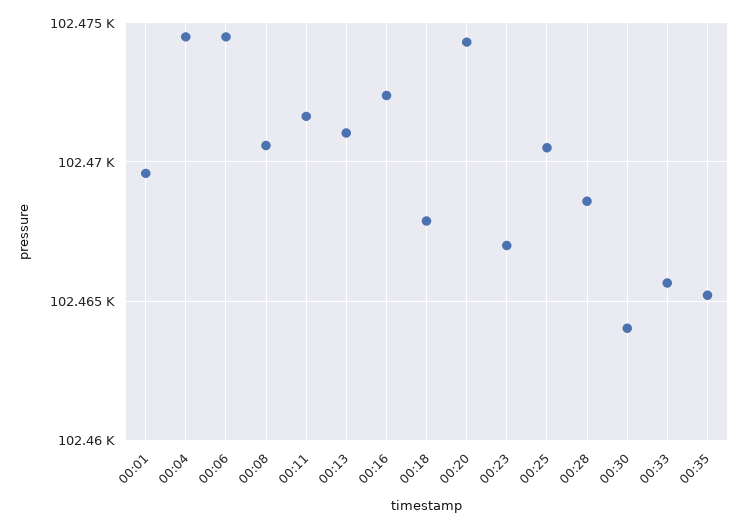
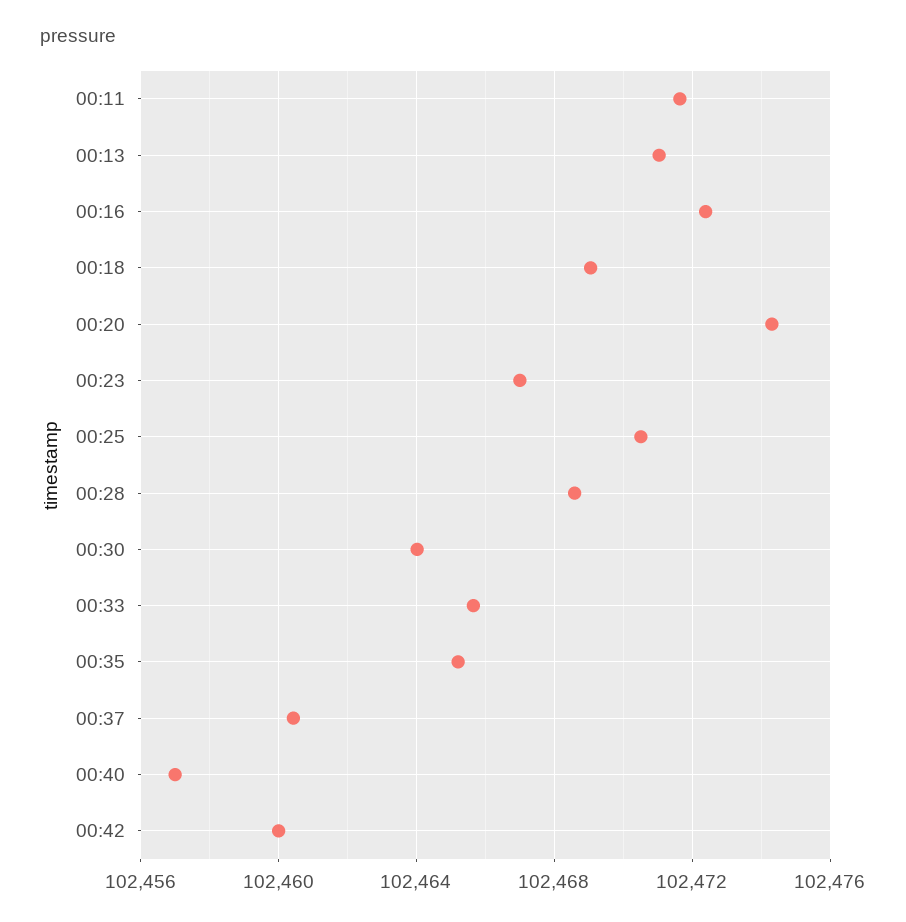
00:01: 102469.5 -> none
00:04: 102474.5 -> none
00:06: 102474.5 -> none
00:08: 102470.5 -> none
00:18: 102468 -> 102469
00:37: none -> 102460.5
00:40: none -> 102457
00:42: none -> 102460

